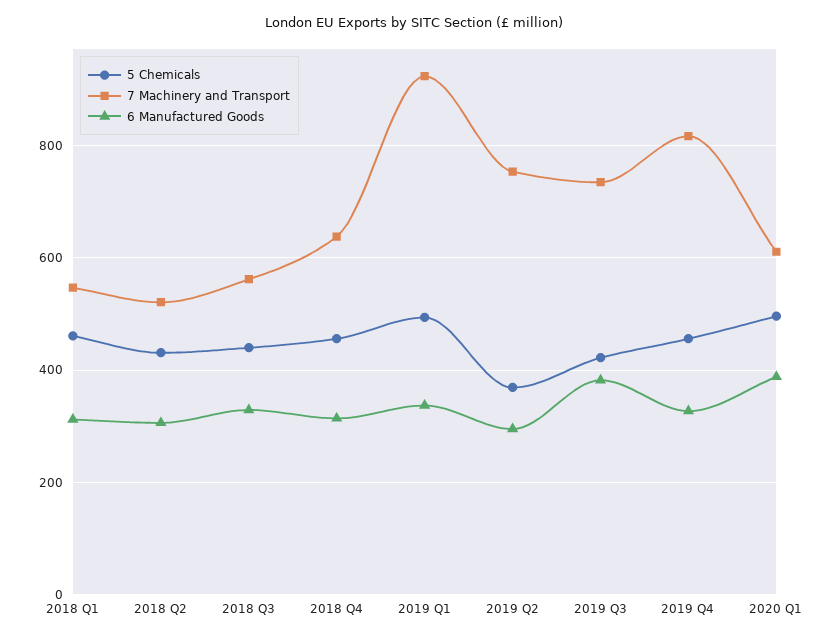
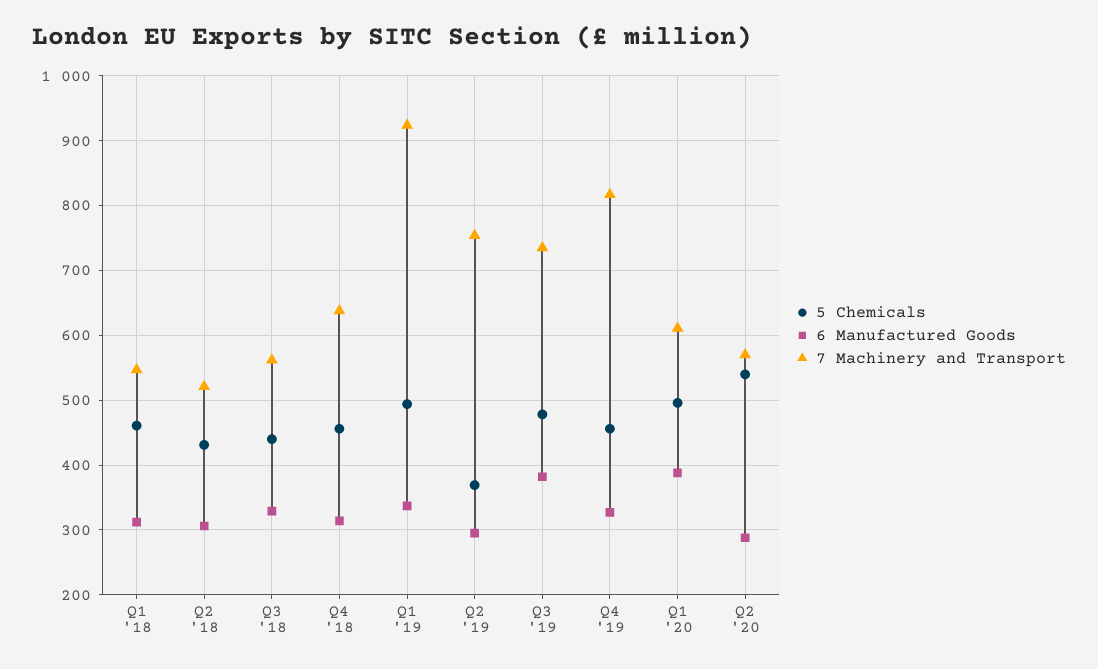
5 Chemicals, 2019 Q3: 420 -> 480
5 Chemicals, Q2 '20: none -> 540
6 Manufactured Goods, Q2 '20: none -> 290
7 Machinery and Transport, Q2 '20: none -> 570

